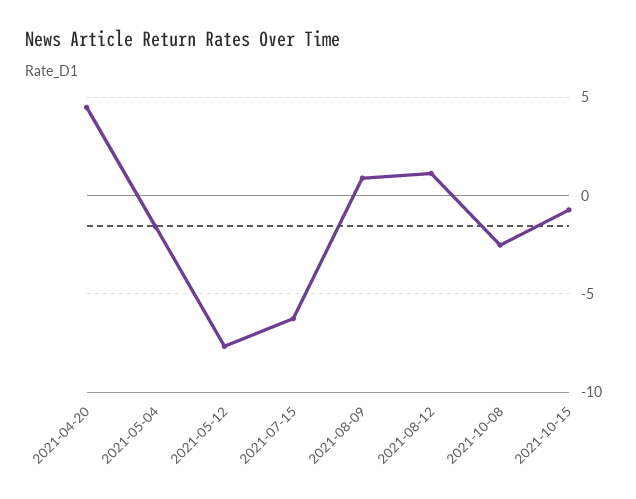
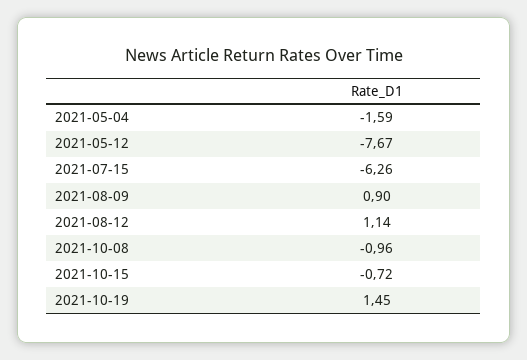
2021-04-20: 4.5 -> none
2021-10-08: -2.5 -> -0.96
2021-10-19: none -> 1.45

